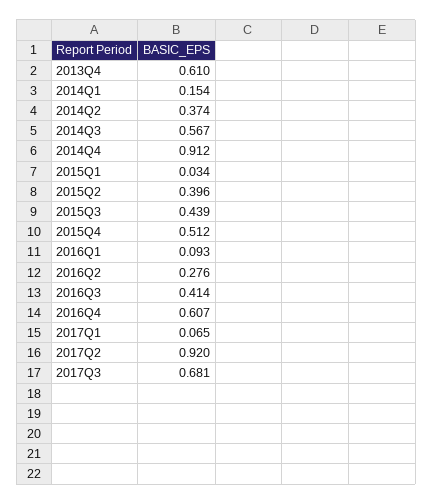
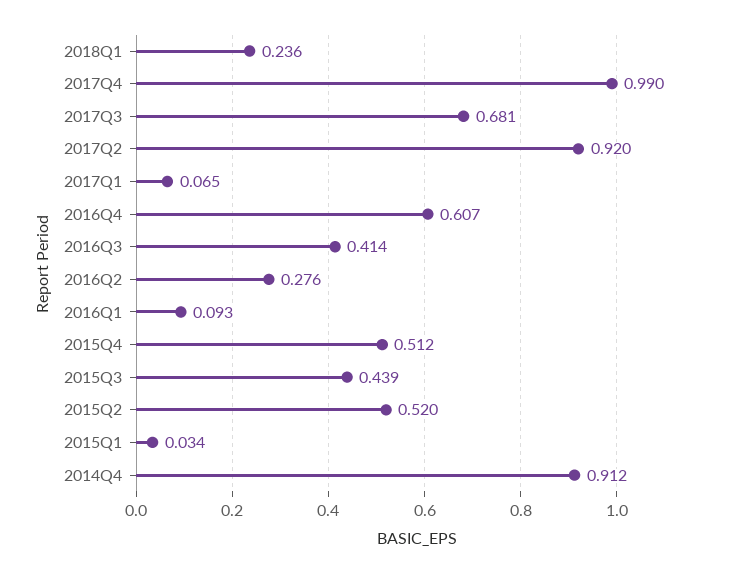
2013Q4: 0.61 -> none
2014Q1: 0.154 -> none
2014Q2: 0.374 -> none
2014Q3: 0.567 -> none
2015Q2: 0.396 -> 0.52
2018Q1: none -> 0.236
2017Q4: none -> 0.99

